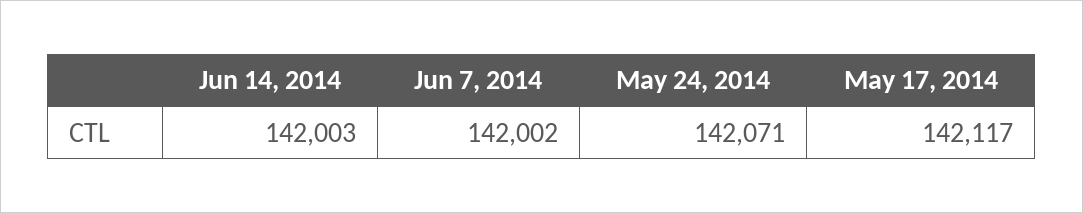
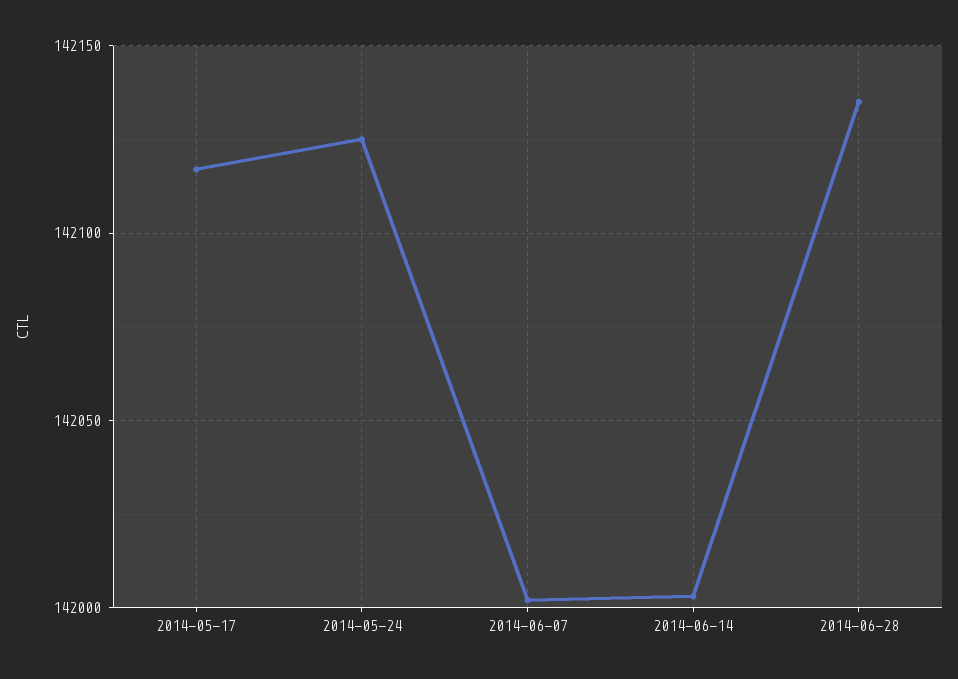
May 24, 2014: 142071 -> 142125
2014-06-28: none -> 142135

